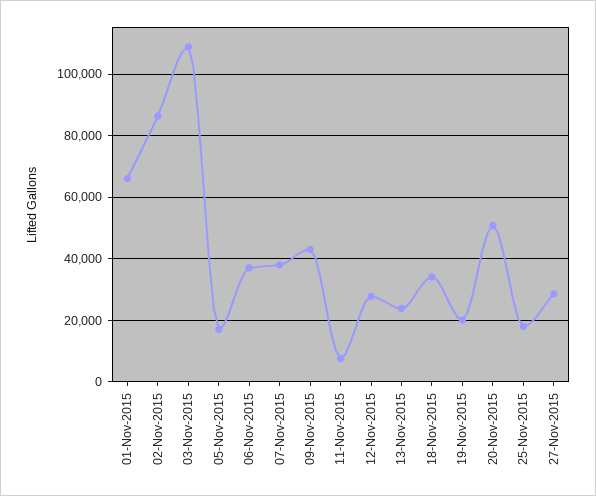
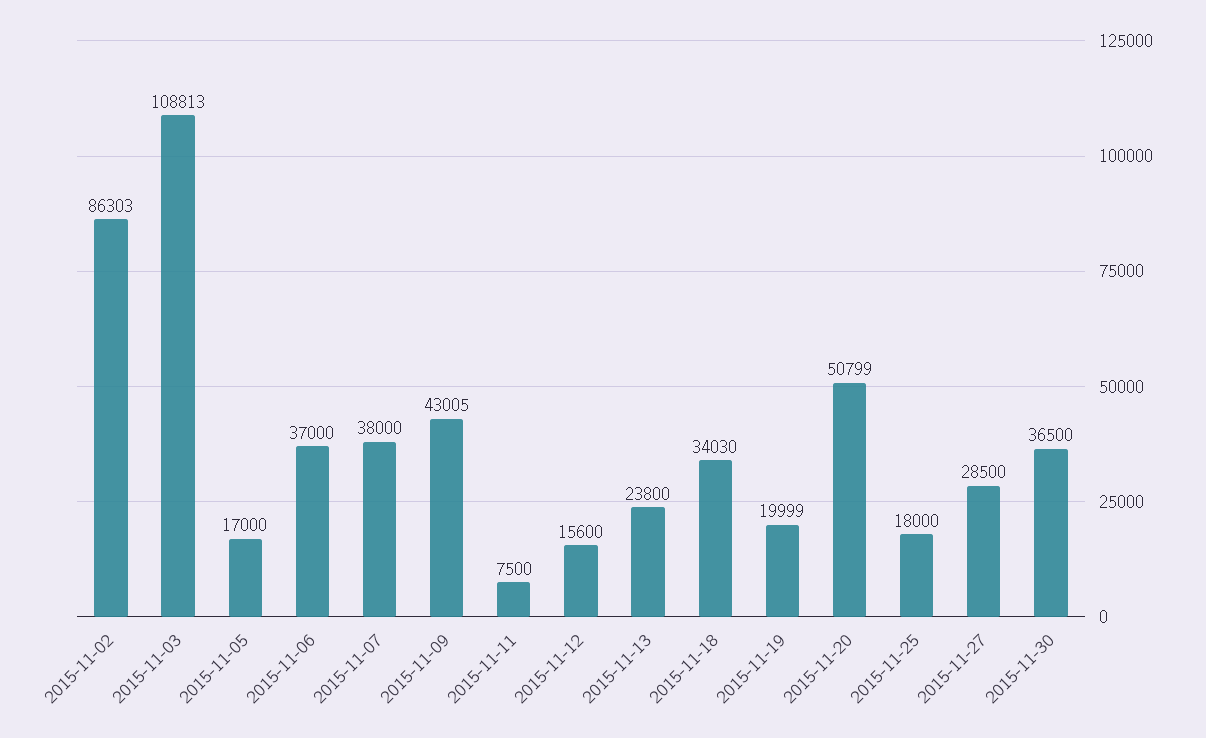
01-Nov-2015: 66000 -> none
12-Nov-2015: 28000 -> 15600
2015-11-30: none -> 36500

